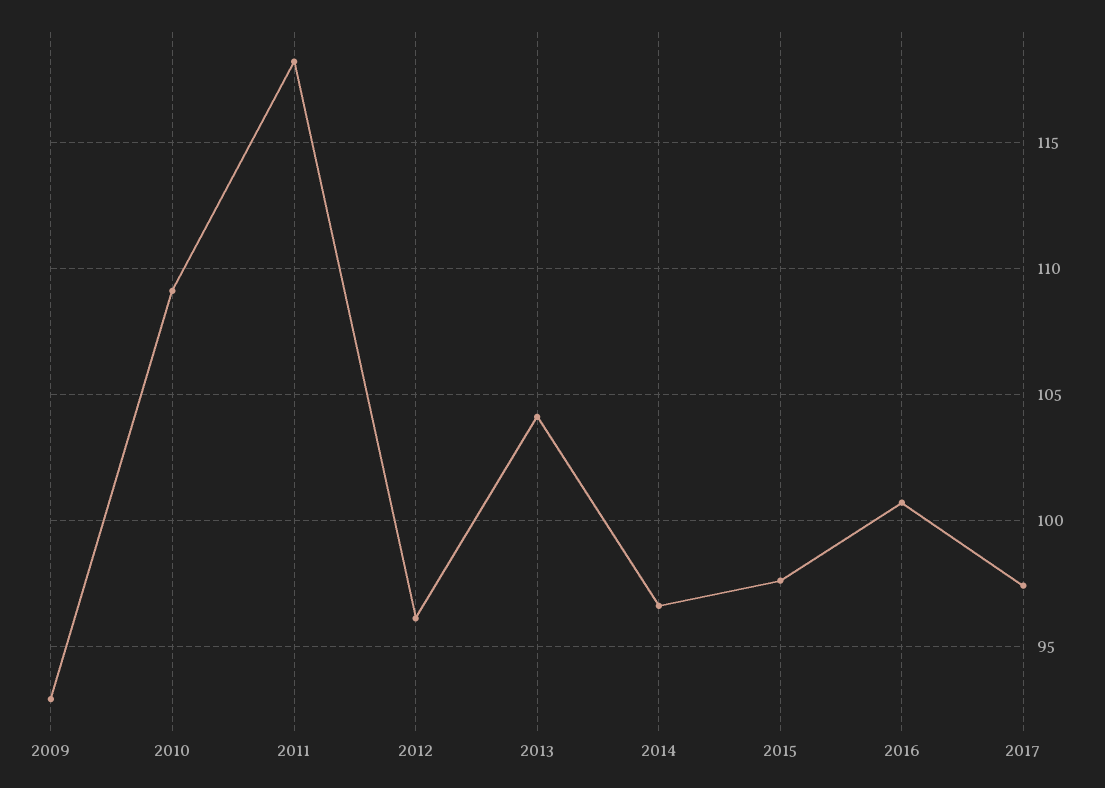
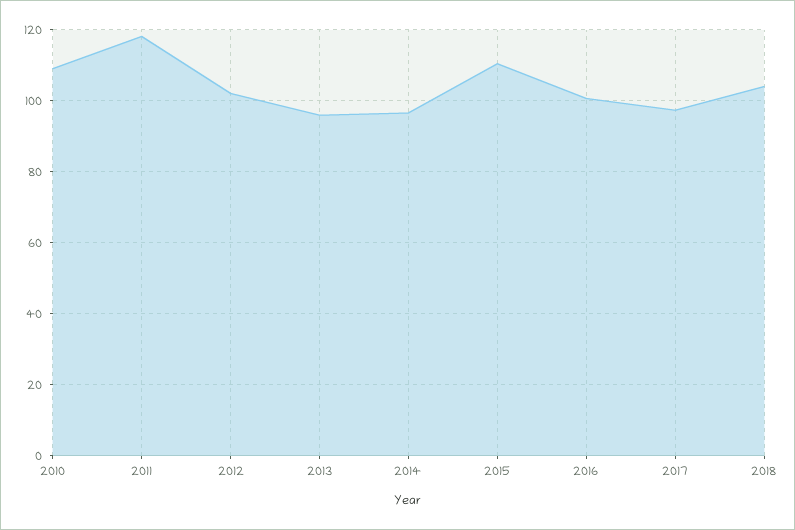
2009: 93 -> none
2012: 96 -> 102
2013: 104 -> 96
2015: 97.5 -> 110
2018: none -> 104

